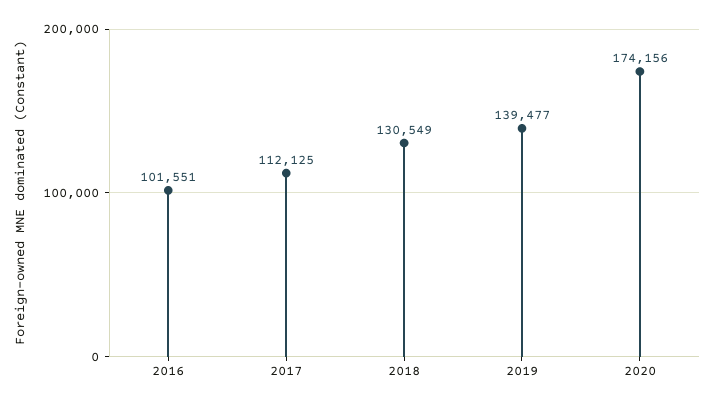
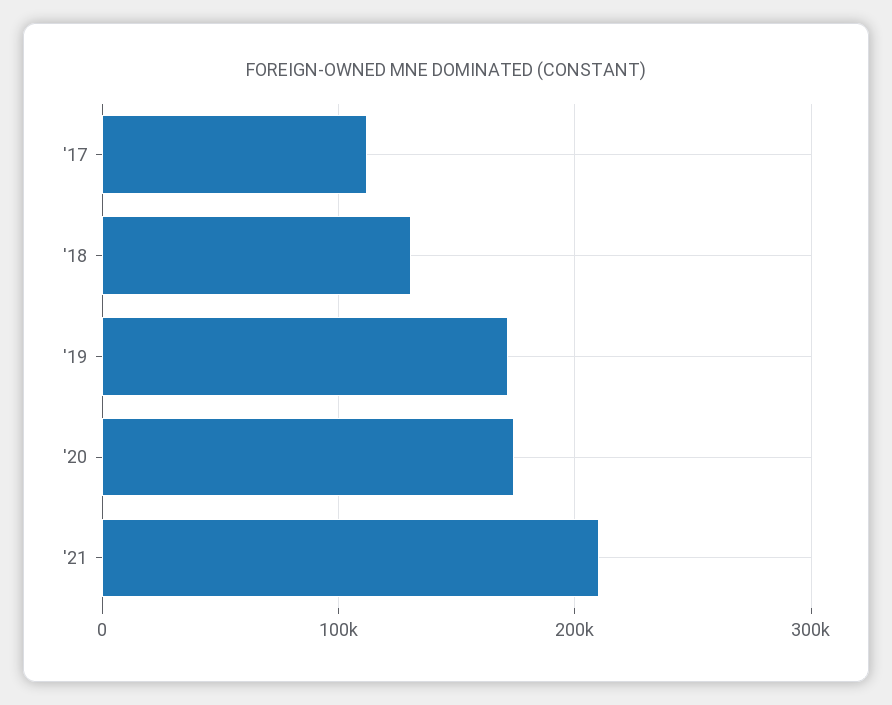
2016: 101551 -> none
2019: 139477 -> 170000
'21: none -> 210000

